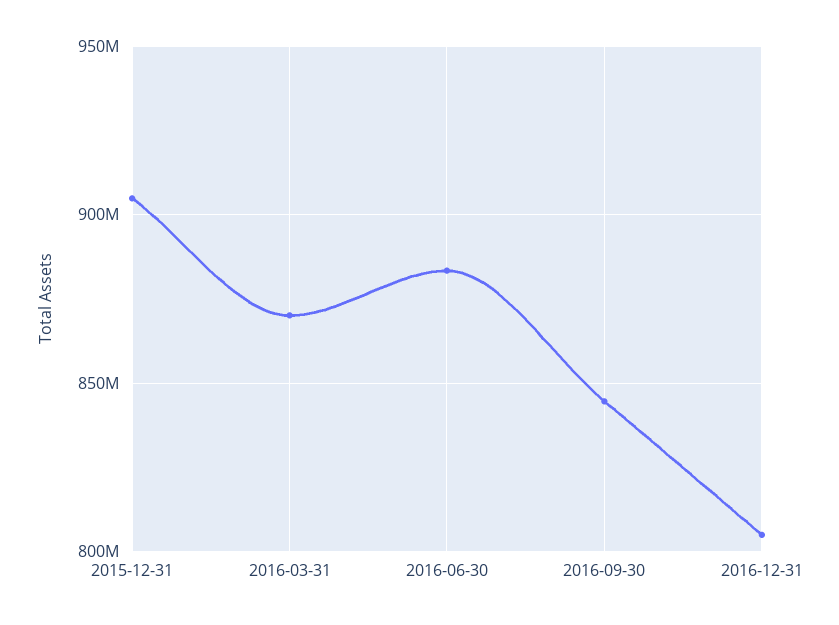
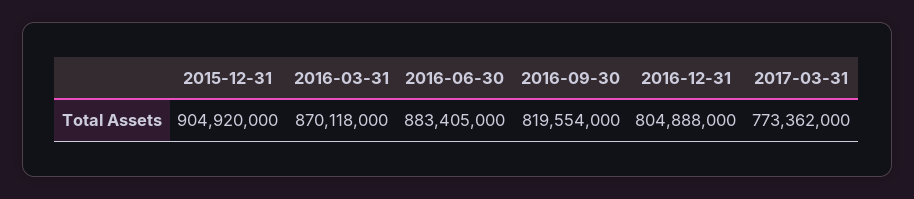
2016-09-30: 845000000 -> 819554000
2017-03-31: none -> 773362000

